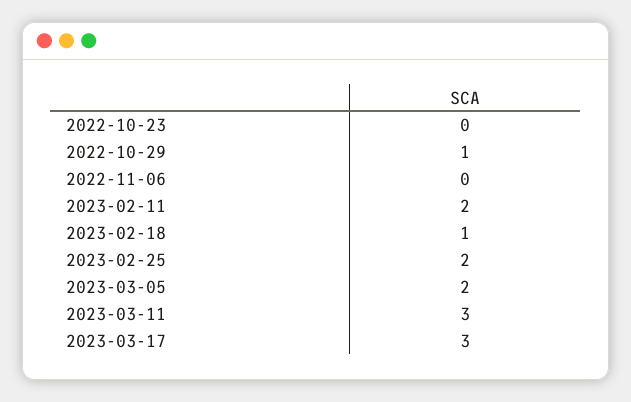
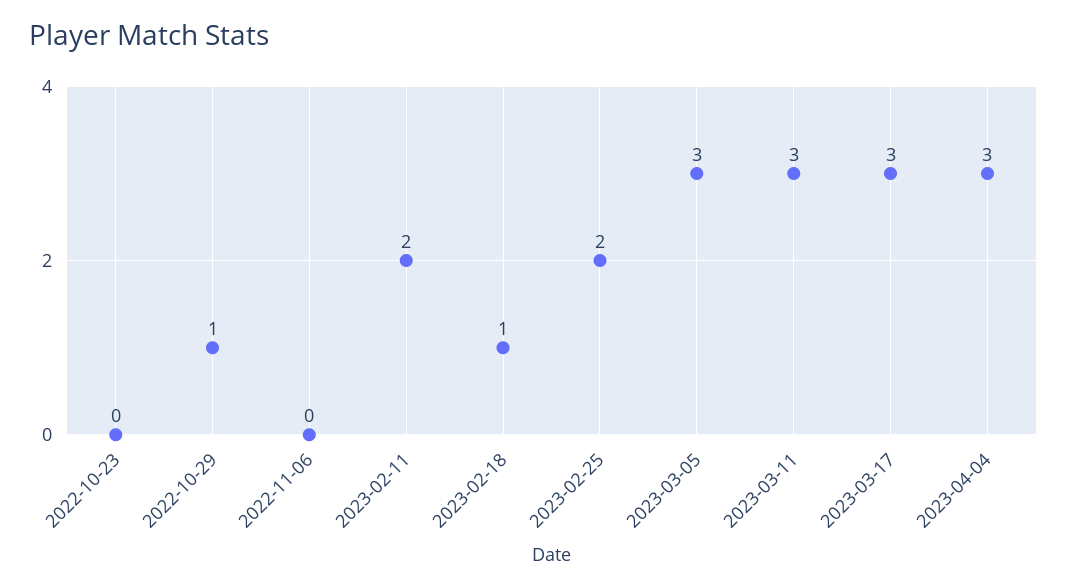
2023-03-05: 2 -> 3
2023-04-04: none -> 3

